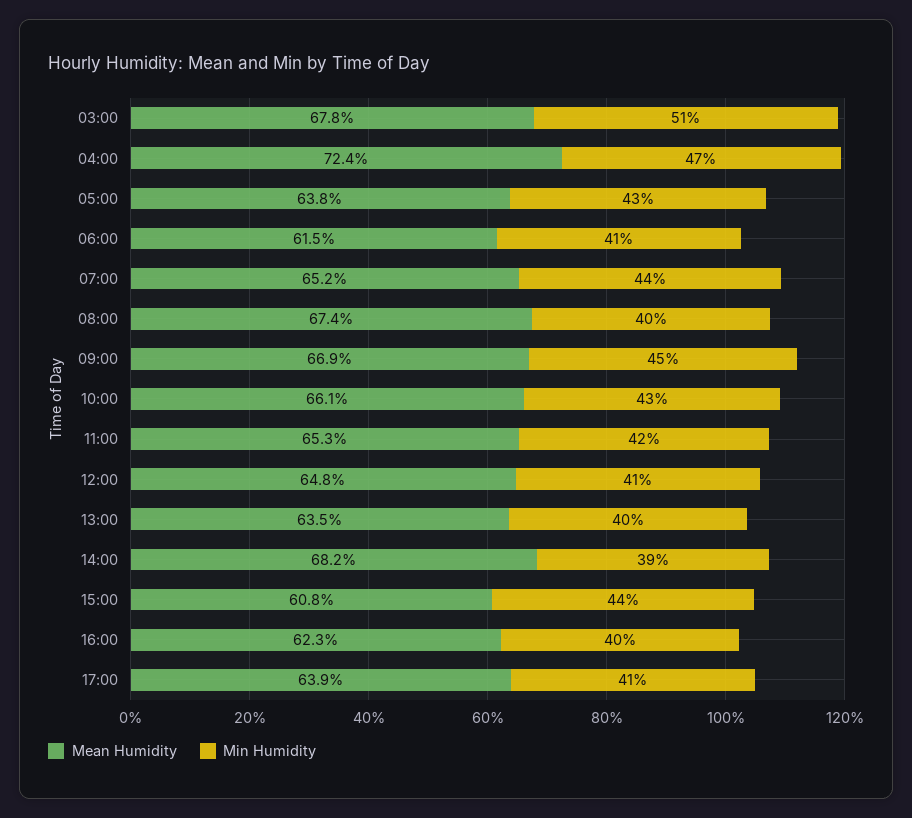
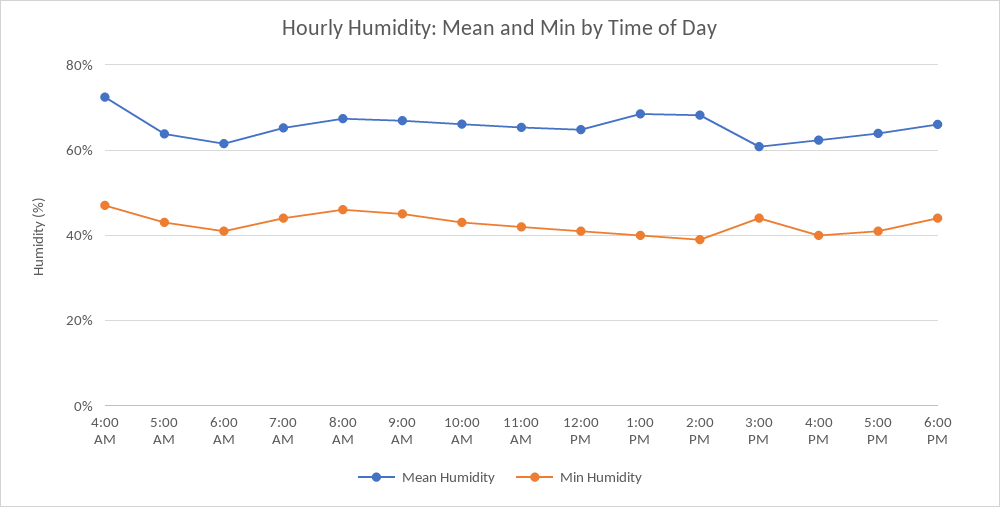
Mean Humidity, 03:00: 67.8 -> none
Min Humidity, 03:00: 51 -> none
Min Humidity, 08:00: 40 -> 46
Mean Humidity, 13:00: 63.5 -> 68
Mean Humidity, 6:00 PM: none -> 66
Min Humidity, 6:00 PM: none -> 44

